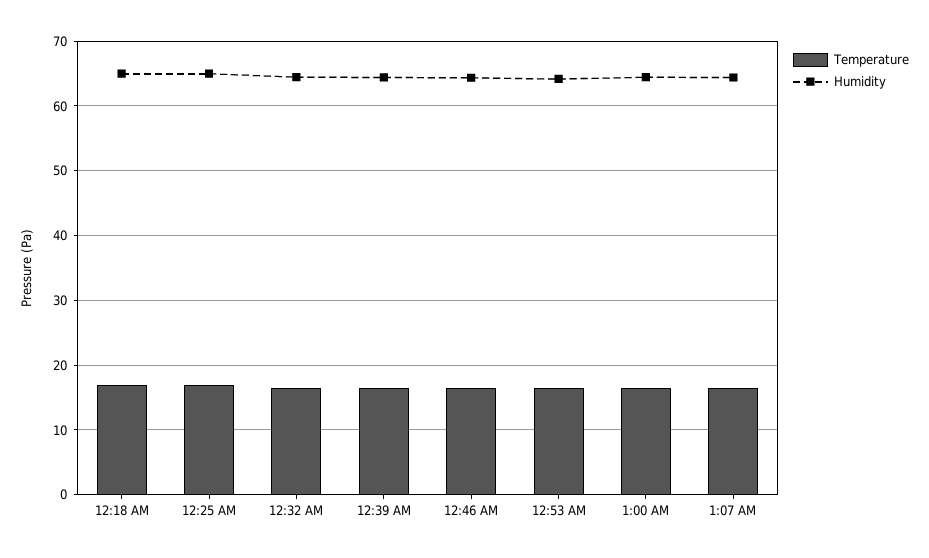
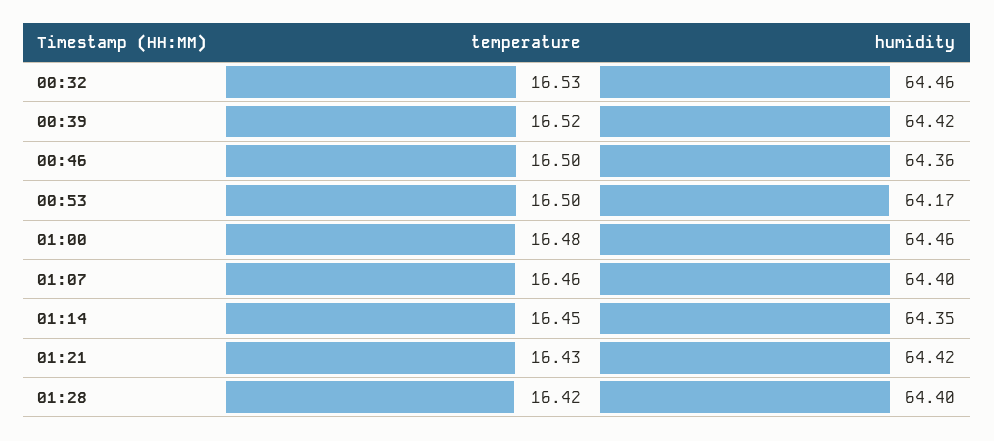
Temperature, 12:18 AM: 17 -> none
Humidity, 12:18 AM: 65 -> none
Temperature, 12:25 AM: 17 -> none
Humidity, 12:25 AM: 65 -> none
Temperature, 01:14: none -> 16.45
Humidity, 01:14: none -> 64.35
Temperature, 01:21: none -> 16.43
Humidity, 01:21: none -> 64.42
Temperature, 01:28: none -> 16.42
Humidity, 01:28: none -> 64.4

